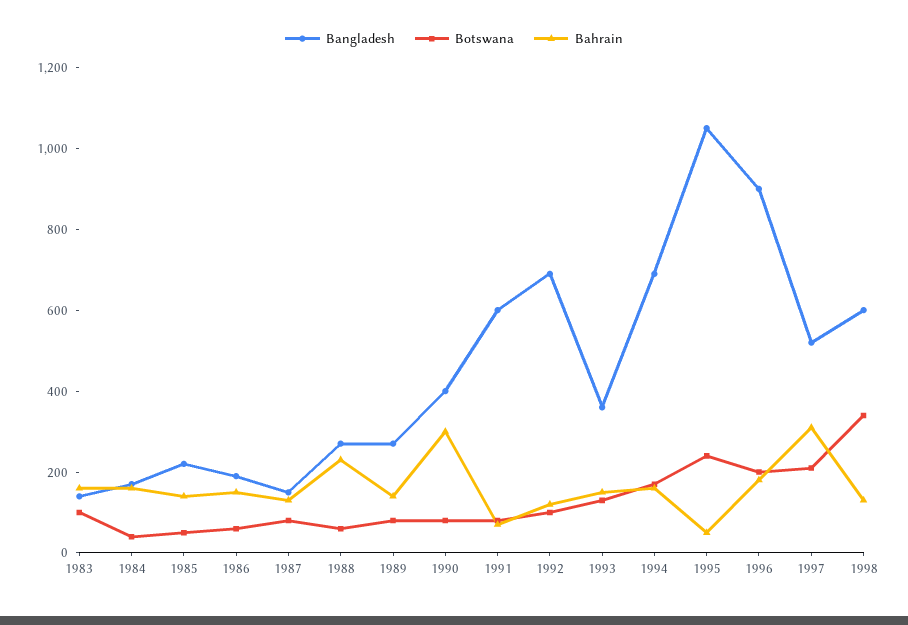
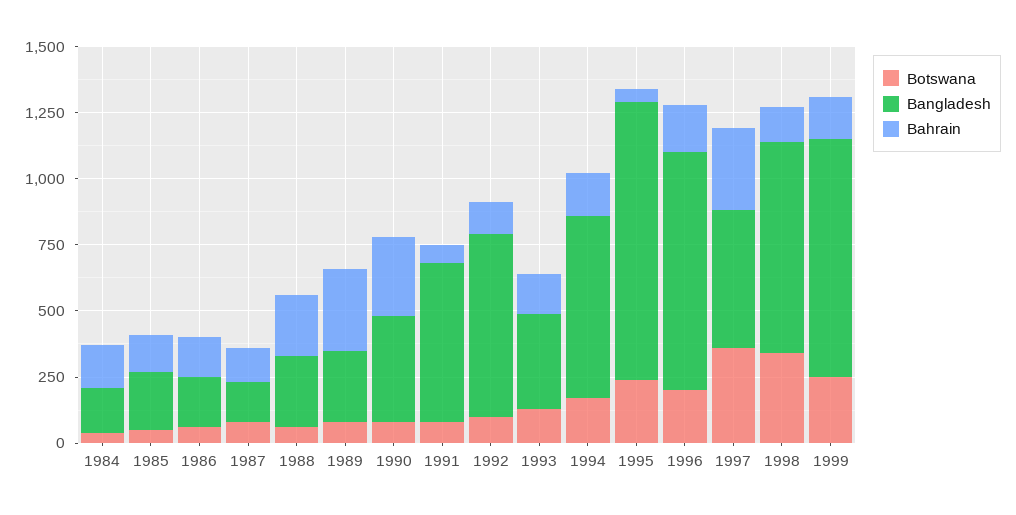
Bangladesh, 1983: 150 -> none
Botswana, 1983: 100 -> none
Bahrain, 1983: 150 -> none
Bahrain, 1989: 150 -> 300
Botswana, 1997: 200 -> 350
Bangladesh, 1998: 600 -> 800
Botswana, 1999: none -> 250
Bangladesh, 1999: none -> 900
Bahrain, 1999: none -> 150

